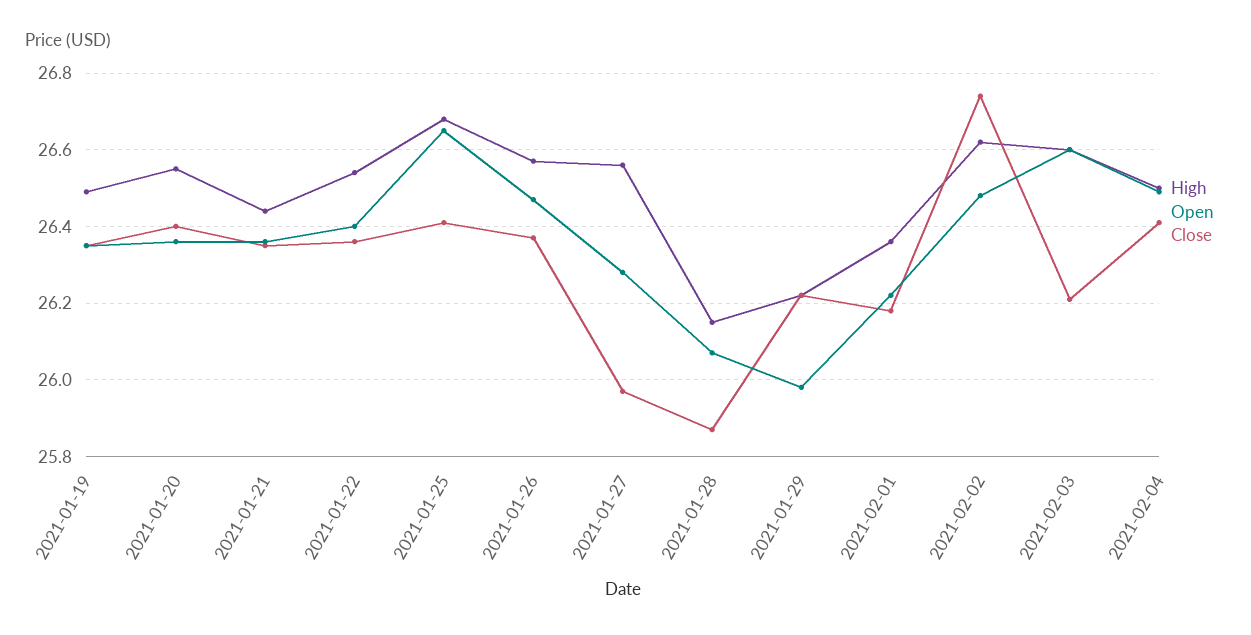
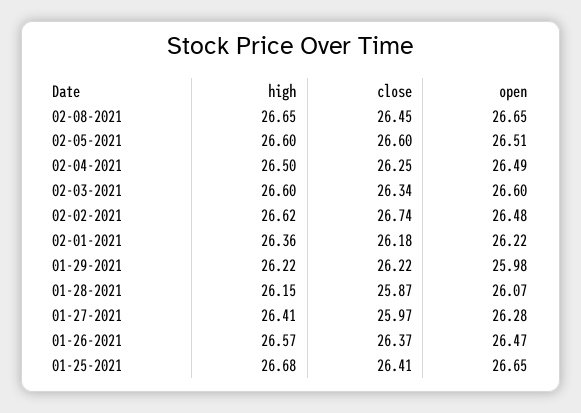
High, 2021-01-19: 26.5 -> none
Open, 2021-01-19: 26.35 -> none
Close, 2021-01-19: 26.35 -> none
High, 2021-01-20: 26.55 -> none
Open, 2021-01-20: 26.35 -> none
Close, 2021-01-20: 26.4 -> none
High, 2021-01-21: 26.45 -> none
Open, 2021-01-21: 26.35 -> none
Close, 2021-01-21: 26.35 -> none
High, 2021-01-22: 26.55 -> none
Open, 2021-01-22: 26.4 -> none
Close, 2021-01-22: 26.35 -> none
High, 2021-01-27: 26.55 -> 26.41
Close, 2021-02-03: 26.2 -> 26.34
Close, 2021-02-04: 26.4 -> 26.25
High, 02-08-2021: none -> 26.65
Close, 02-08-2021: none -> 26.45
Open, 02-08-2021: none -> 26.65
High, 02-05-2021: none -> 26.6
Close, 02-05-2021: none -> 26.6
Open, 02-05-2021: none -> 26.51

